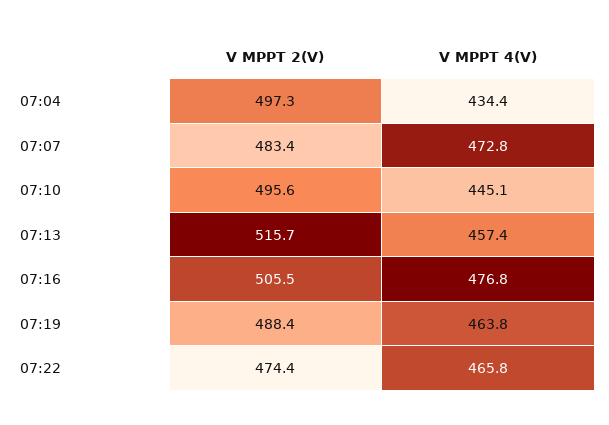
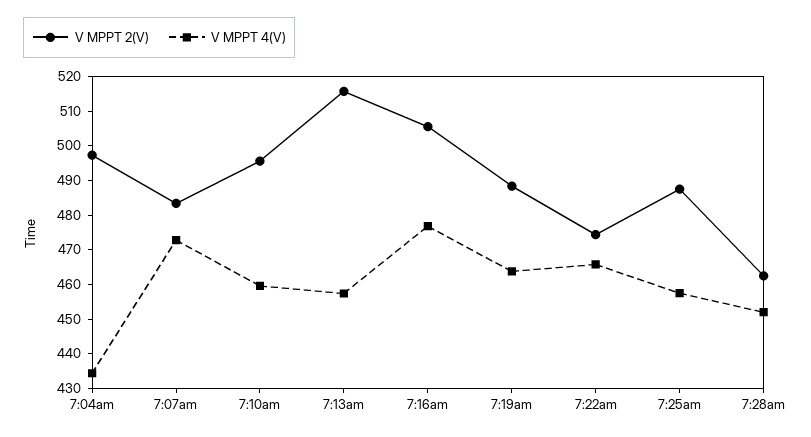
V MPPT 4(V), 07:10: 445.1 -> 460
V MPPT 2(V), 7:25am: none -> 487.5
V MPPT 4(V), 7:25am: none -> 457.5
V MPPT 2(V), 7:28am: none -> 462.5
V MPPT 4(V), 7:28am: none -> 452.5

